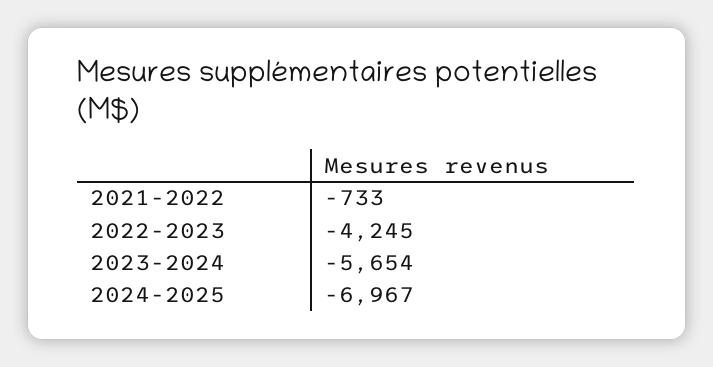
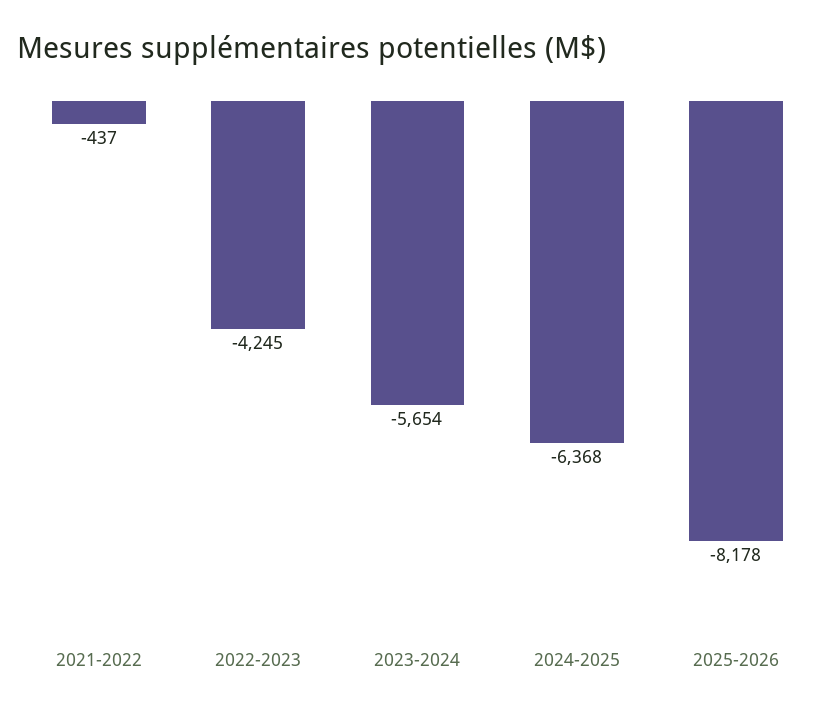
2021-2022: -733 -> -437
2024-2025: -6967 -> -6368
2025-2026: none -> -8178

